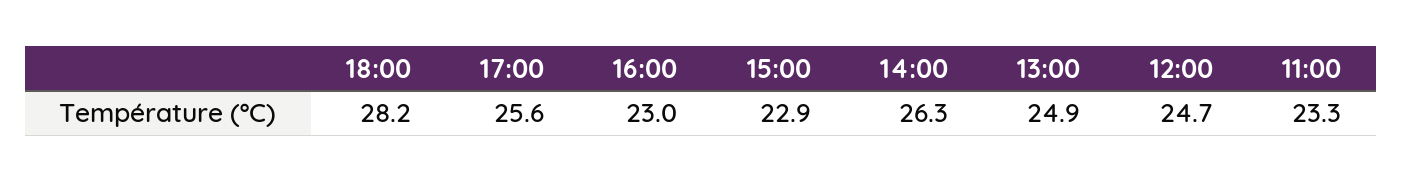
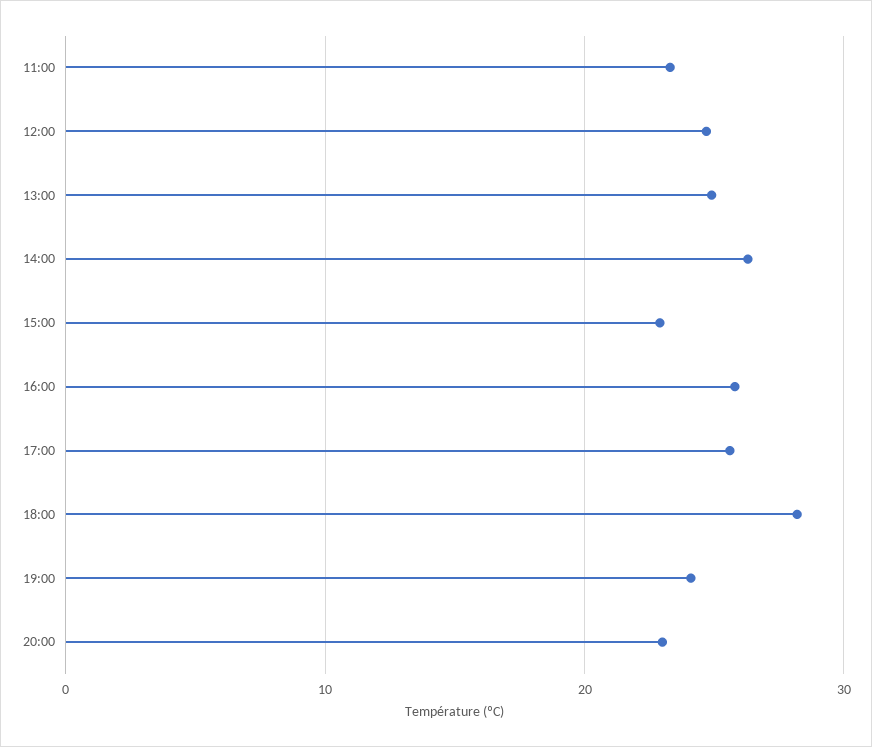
16:00: 23 -> 26
19:00: none -> 24
20:00: none -> 23

